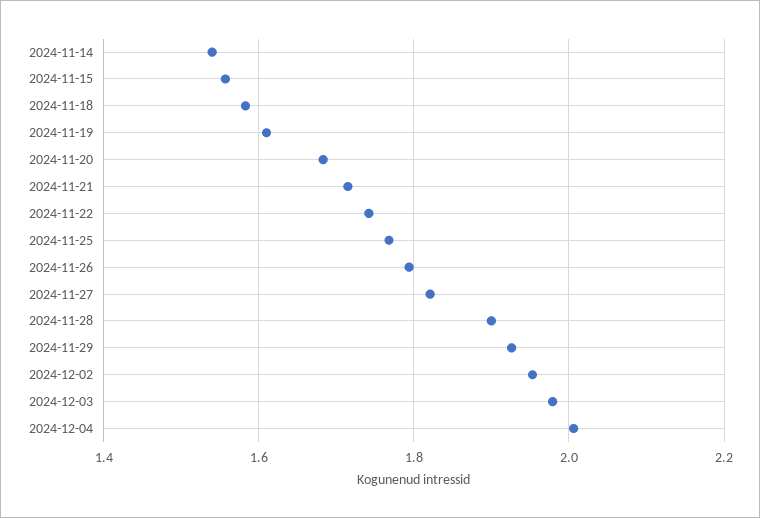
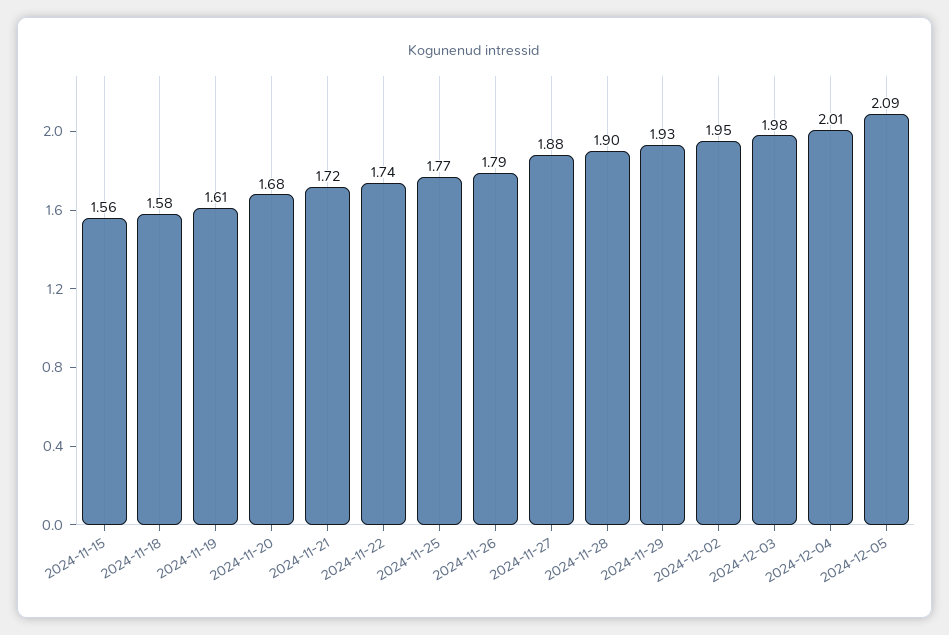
2024-11-14: 1.54 -> none
2024-11-27: 1.82 -> 1.88
2024-12-05: none -> 2.09

